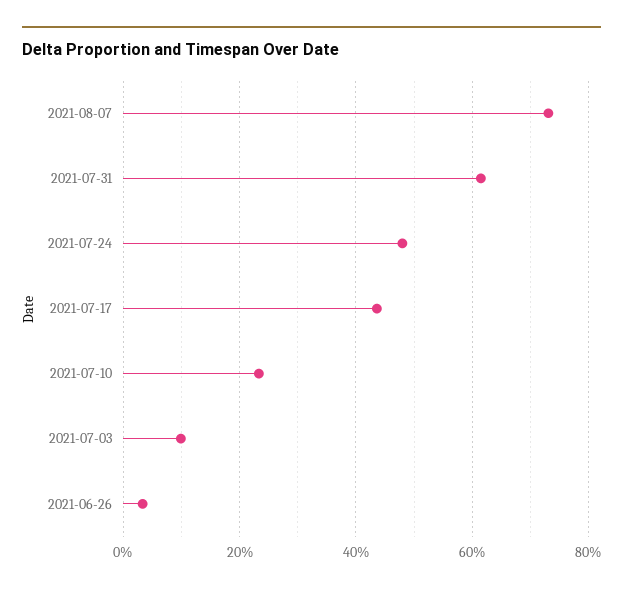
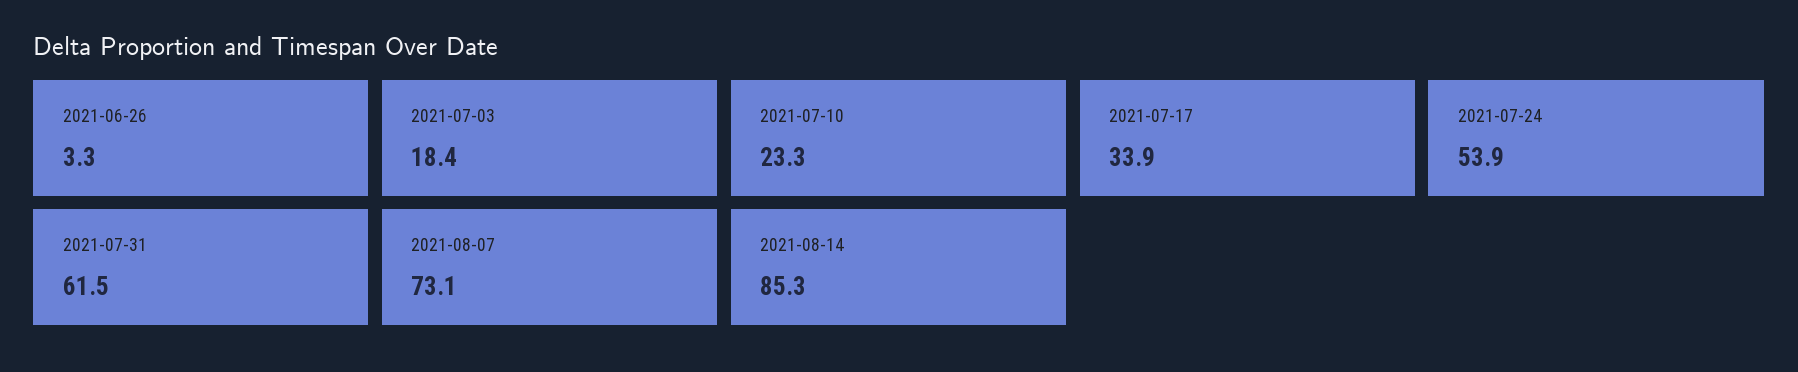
2021-07-24: 48 -> 53.9
2021-07-17: 44 -> 33.9
2021-07-03: 10 -> 18.4
2021-08-14: none -> 85.3

